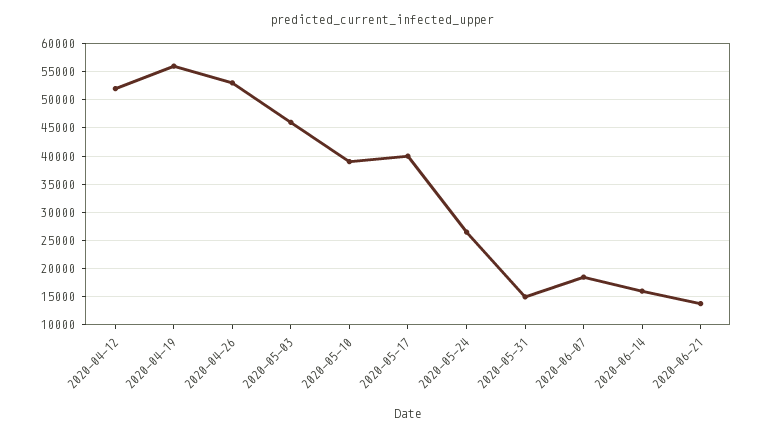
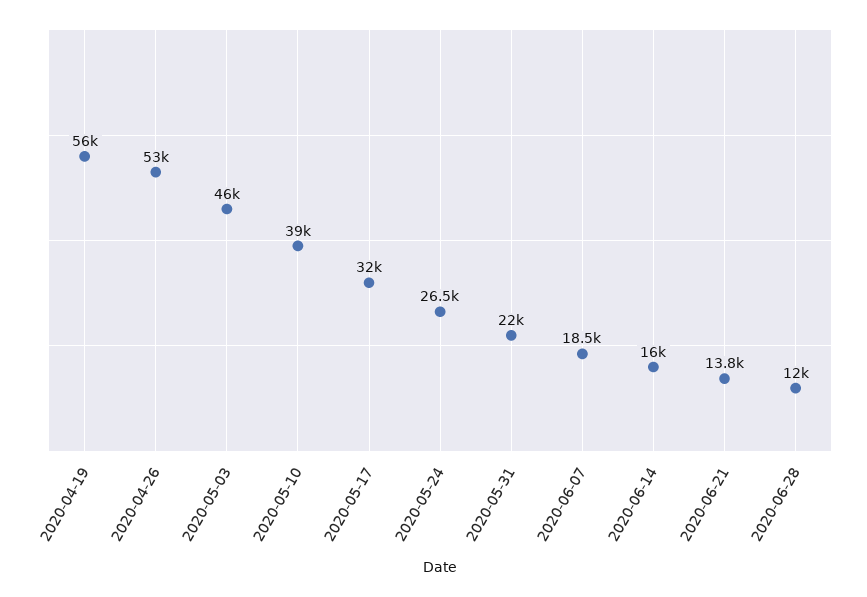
2020-04-12: 52500 -> none
2020-05-17: 40000 -> 32000
2020-05-31: 15000 -> 22000
2020-06-28: none -> 12000

